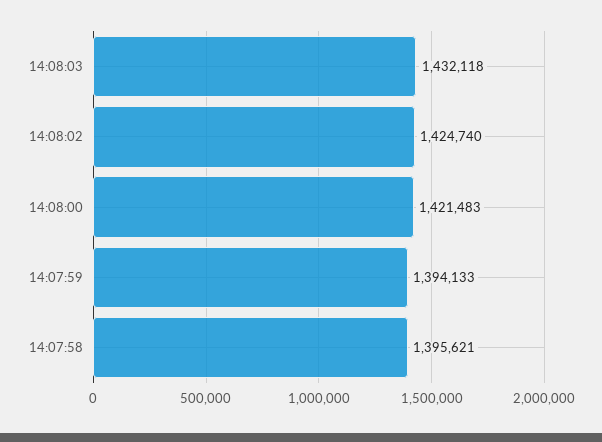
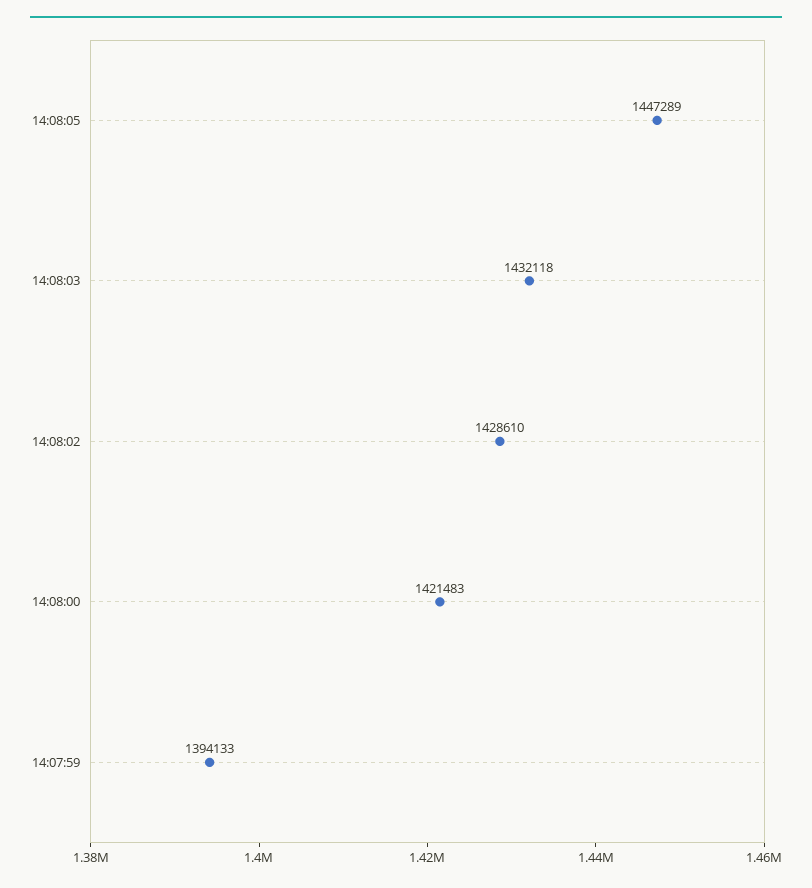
14:08:02: 1424740 -> 1428610
14:07:58: 1395621 -> none
14:08:05: none -> 1447289

